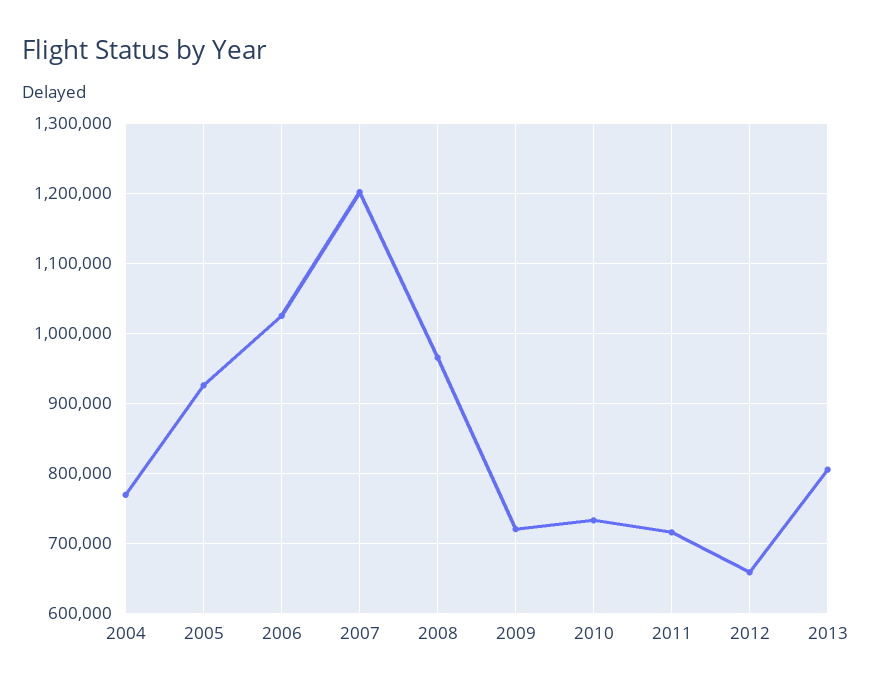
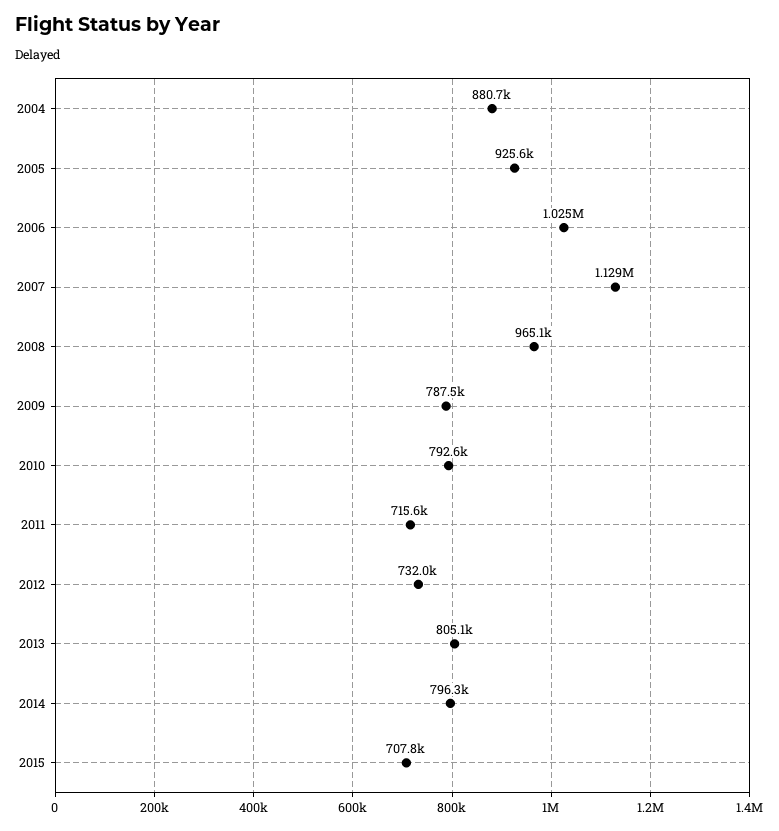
2004: 770000 -> 880700
2007: 1200000 -> 1129000
2009: 720000 -> 787500
2010: 730000 -> 792600
2012: 660000 -> 732000
2014: none -> 796300
2015: none -> 707800

